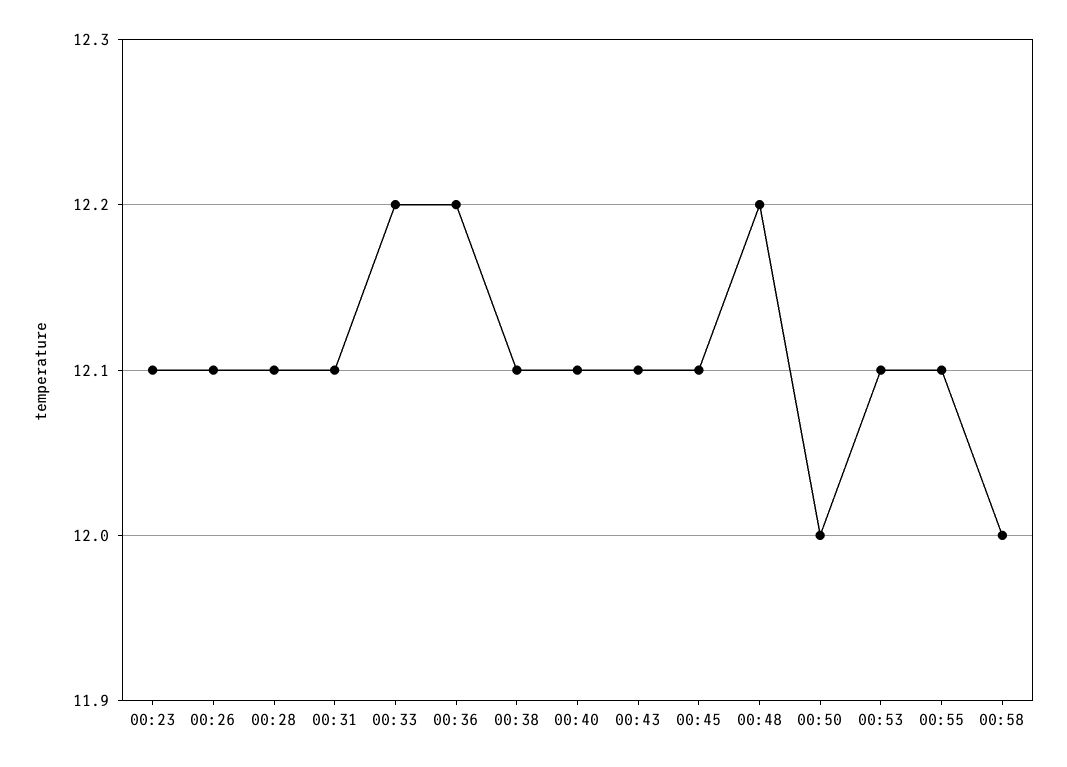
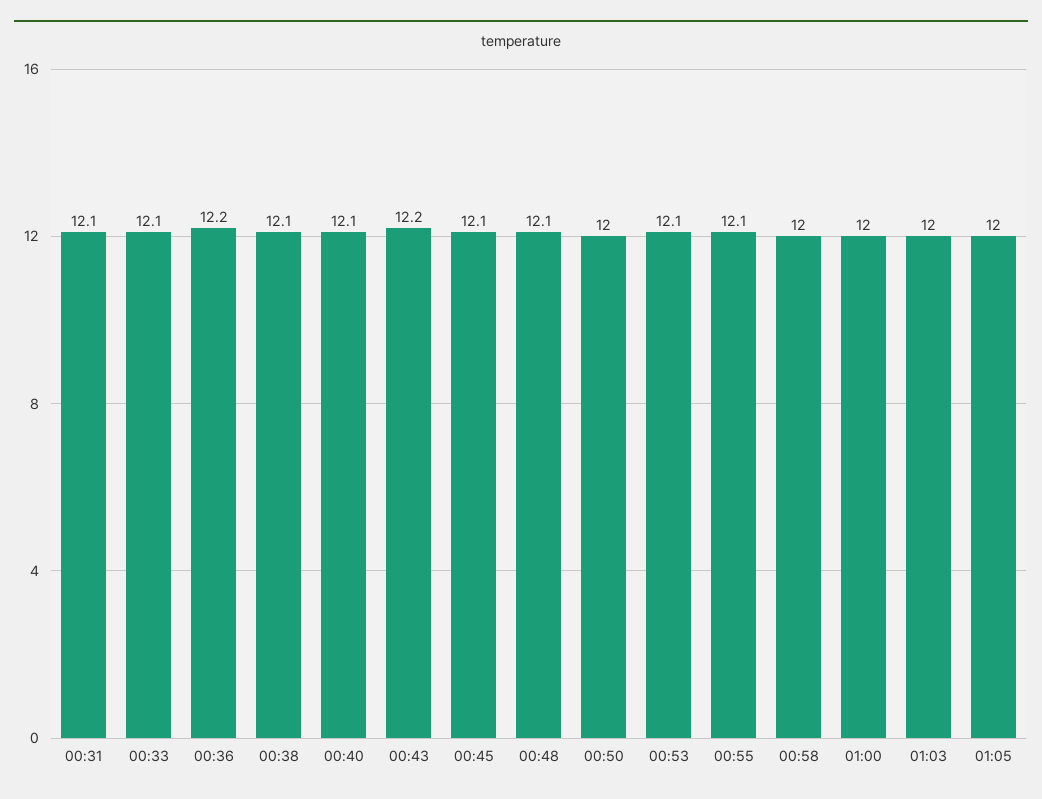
00:23: 12.1 -> none
00:26: 12.1 -> none
00:28: 12.1 -> none
00:33: 12.2 -> 12.1
00:43: 12.1 -> 12.2
00:48: 12.2 -> 12.1
01:00: none -> 12
01:03: none -> 12
01:05: none -> 12

